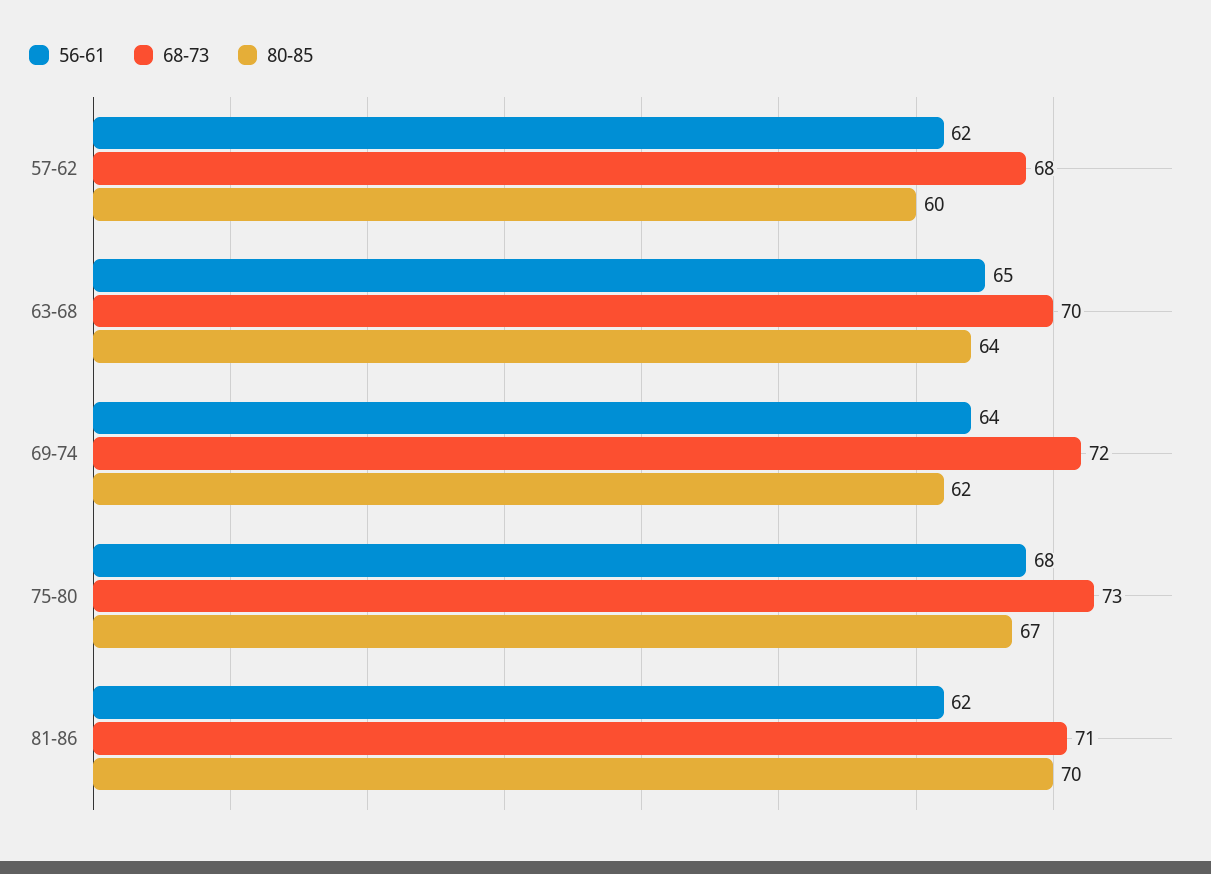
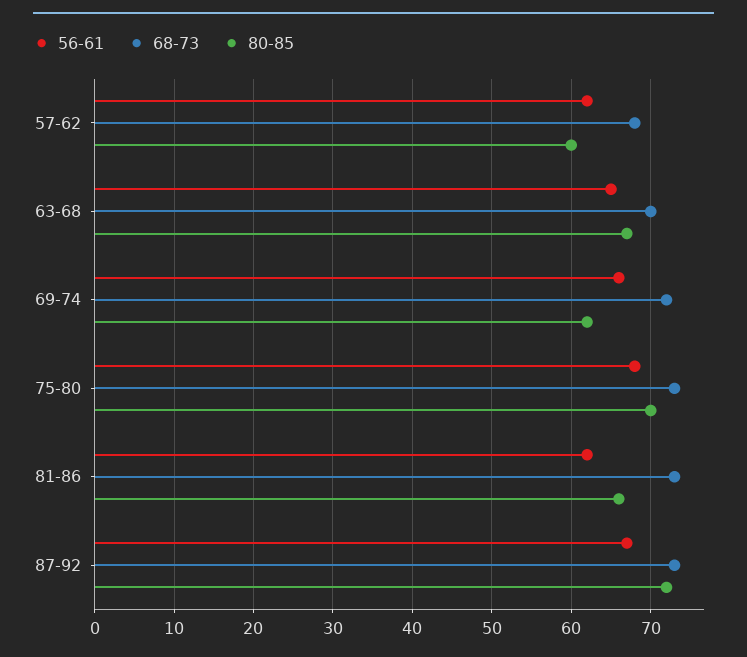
80-85, 63-68: 64 -> 67
56-61, 69-74: 64 -> 66
80-85, 75-80: 67 -> 70
68-73, 81-86: 71 -> 73
80-85, 81-86: 70 -> 66
56-61, 87-92: none -> 67
68-73, 87-92: none -> 73
80-85, 87-92: none -> 72

